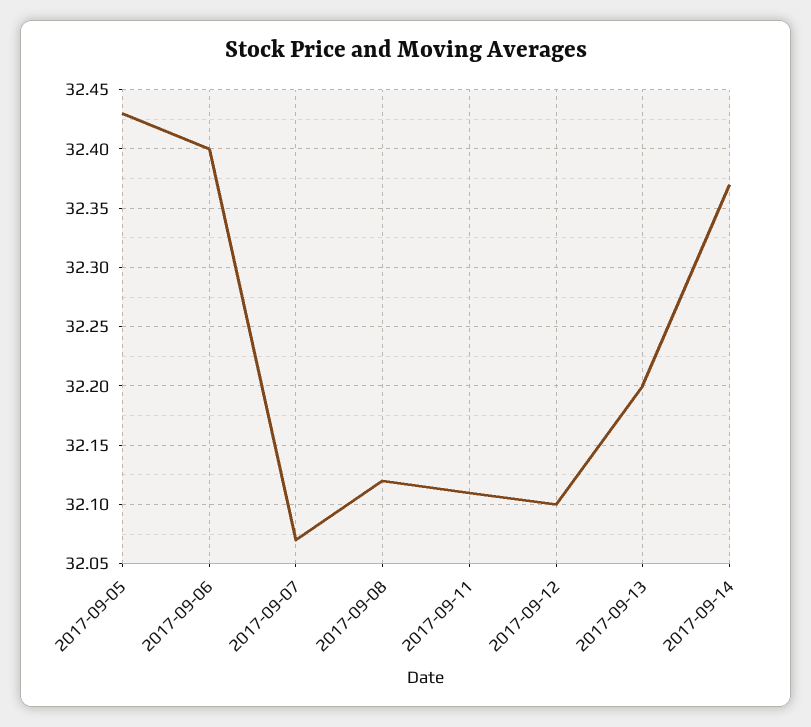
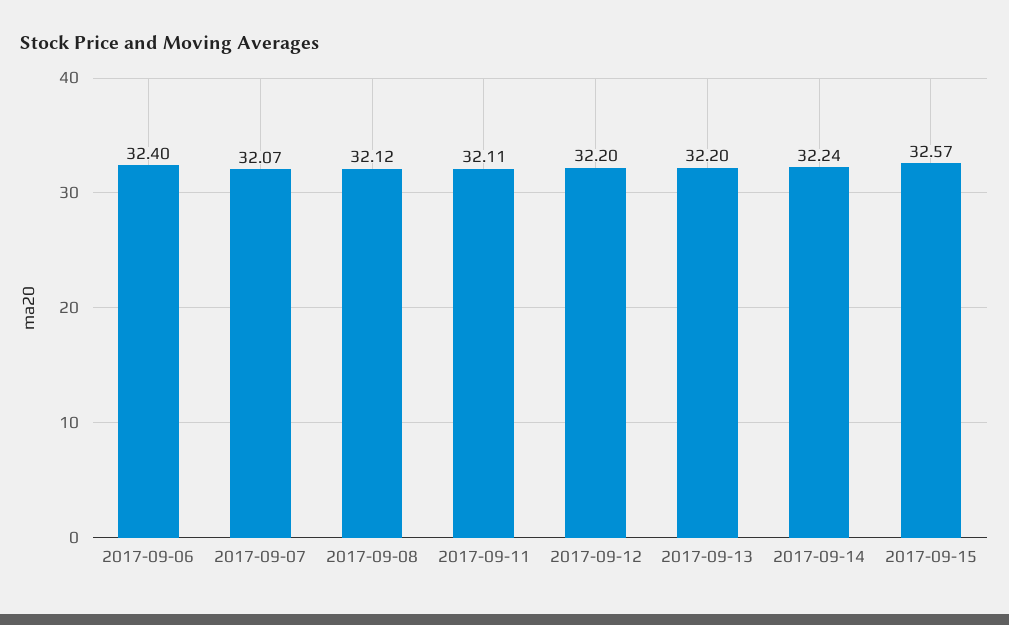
2017-09-05: 32.43 -> none
2017-09-12: 32.1 -> 32.2
2017-09-14: 32.37 -> 32.24
2017-09-15: none -> 32.57

